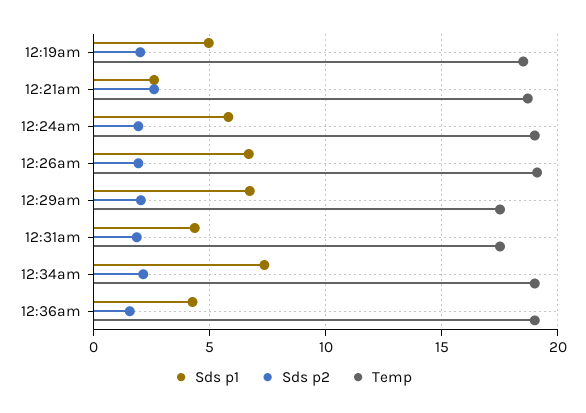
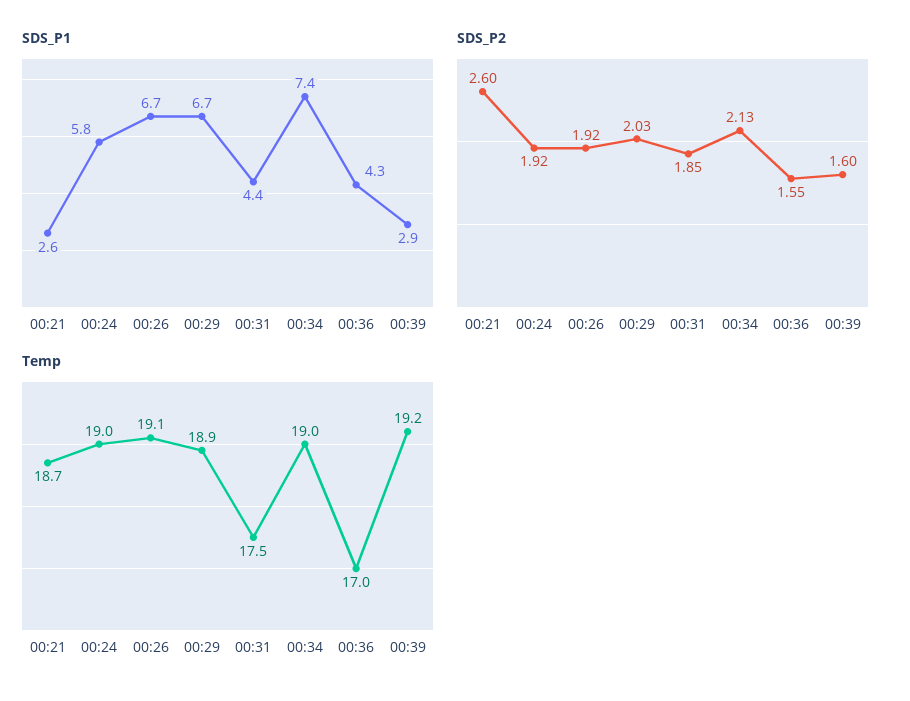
Sds p1, 12:19am: 5 -> none
Sds p2, 12:19am: 2 -> none
Temp, 12:19am: 18.5 -> none
Temp, 12:29am: 17.5 -> 18.9
Temp, 12:36am: 19 -> 17
Sds p1, 00:39: none -> 2.9
Sds p2, 00:39: none -> 1.6
Temp, 00:39: none -> 19.2

